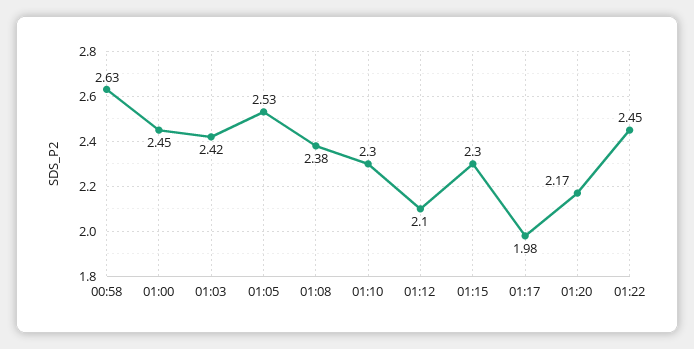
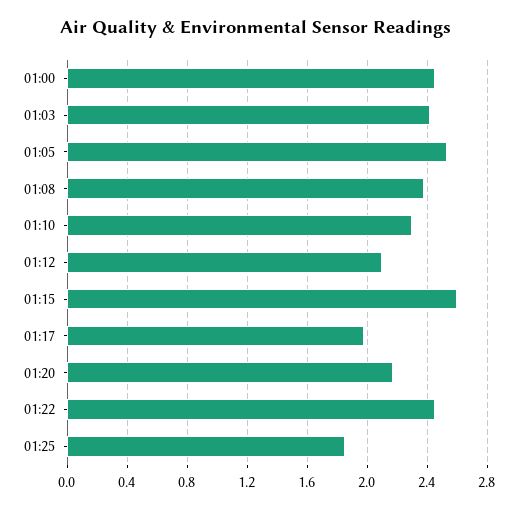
00:58: 2.63 -> none
01:15: 2.3 -> 2.6
01:25: none -> 1.85

